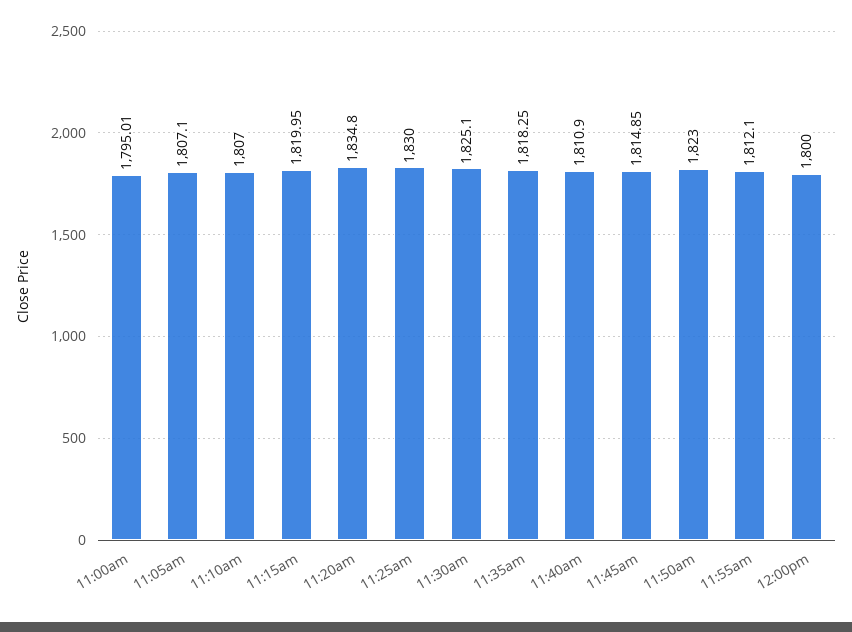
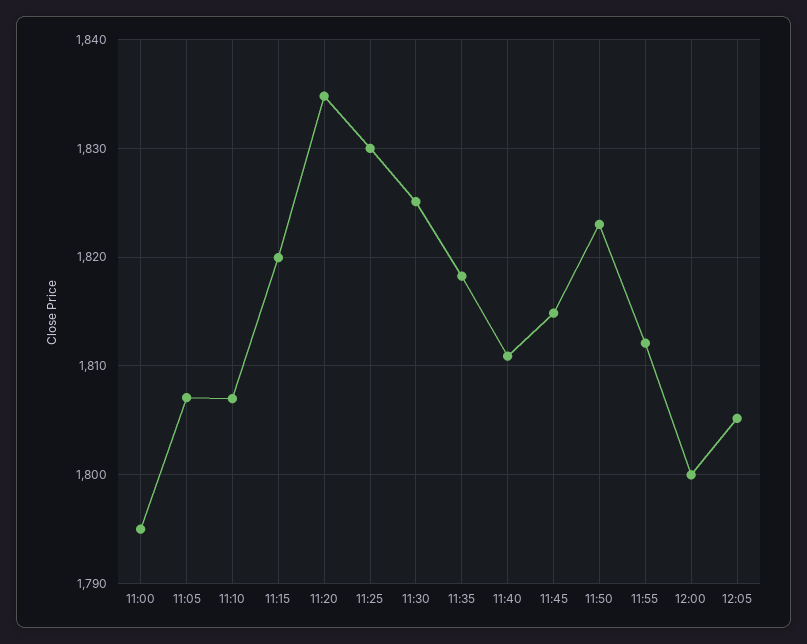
12:05: none -> 1805

